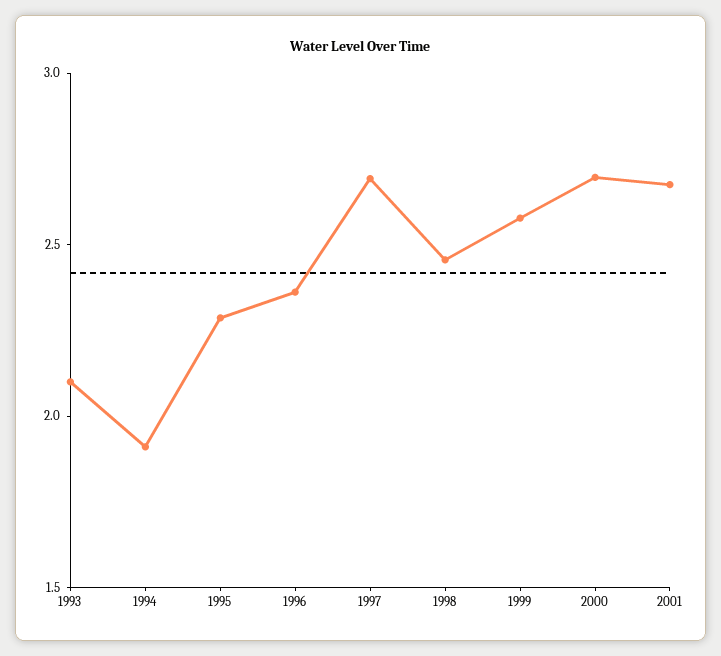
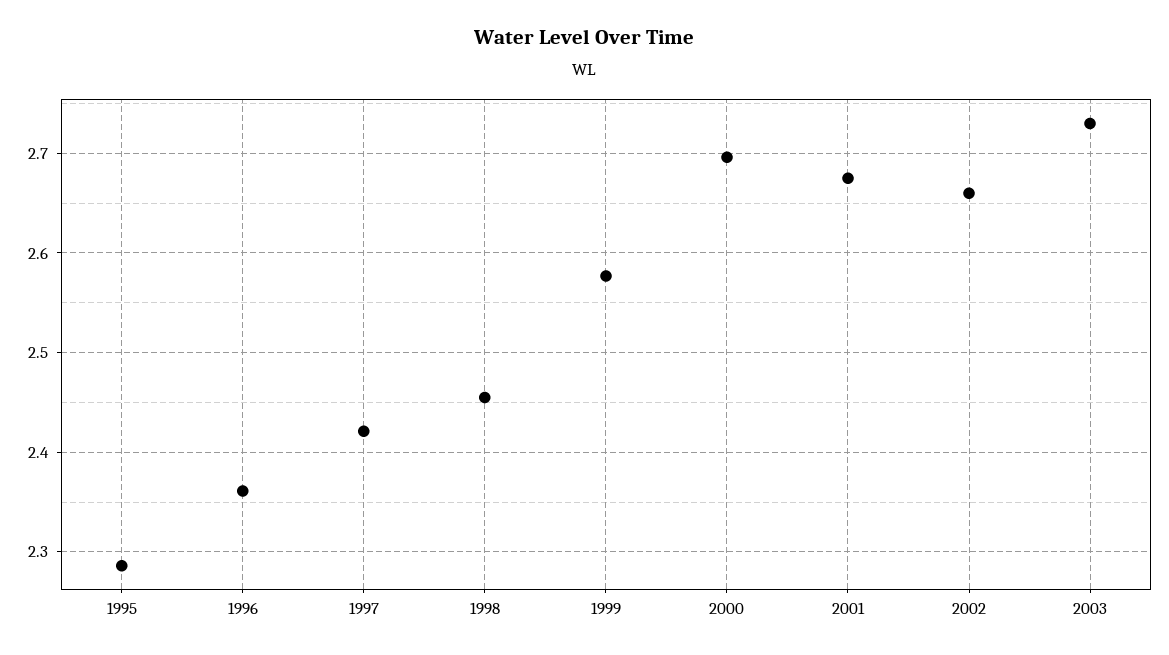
1993: 2.1 -> none
1994: 1.9 -> none
1997: 2.7 -> 2.42
2002: none -> 2.66
2003: none -> 2.73

